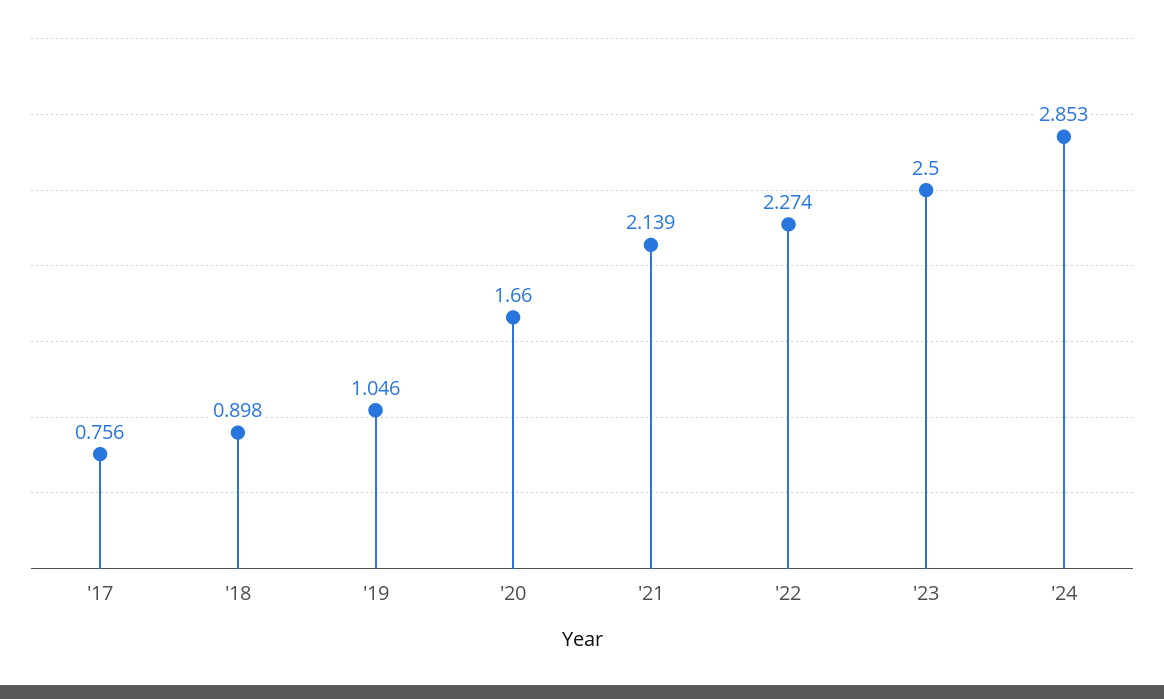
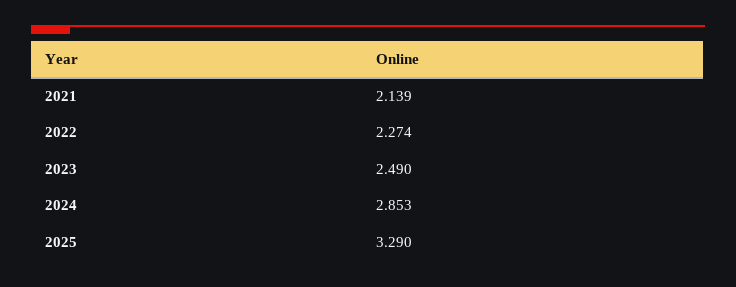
'17: 0.756 -> none
'18: 0.898 -> none
'19: 1.046 -> none
'20: 1.66 -> none
'23: 2.5 -> 2.49
2025: none -> 3.29

